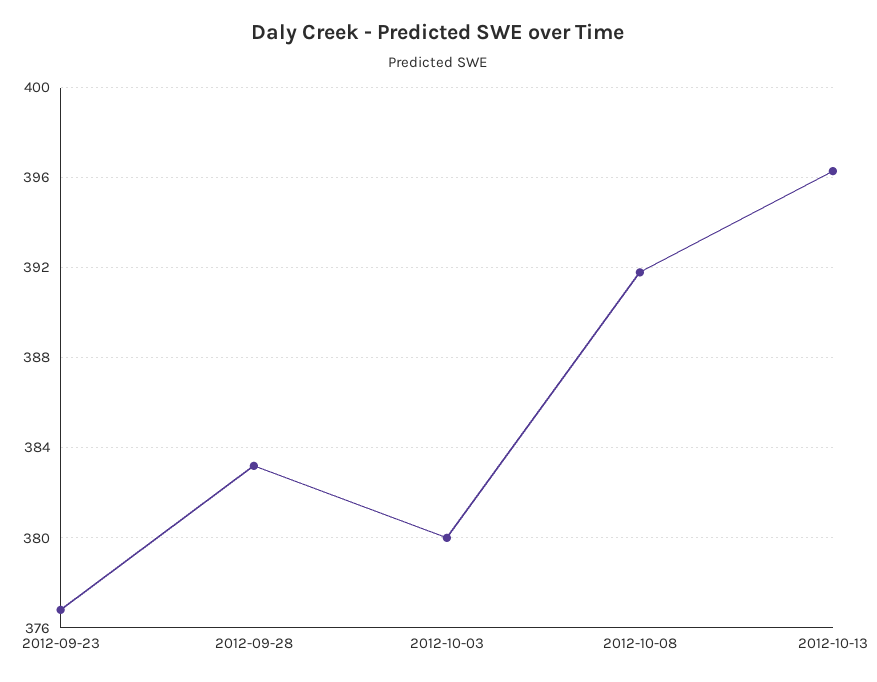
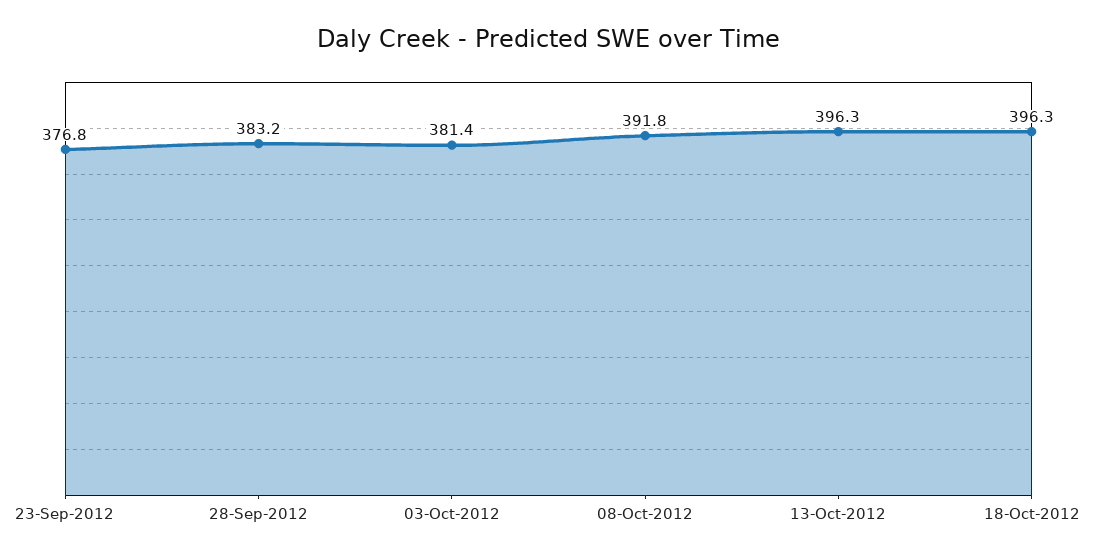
2012-10-03: 380 -> 381.4
18-Oct-2012: none -> 396.3

